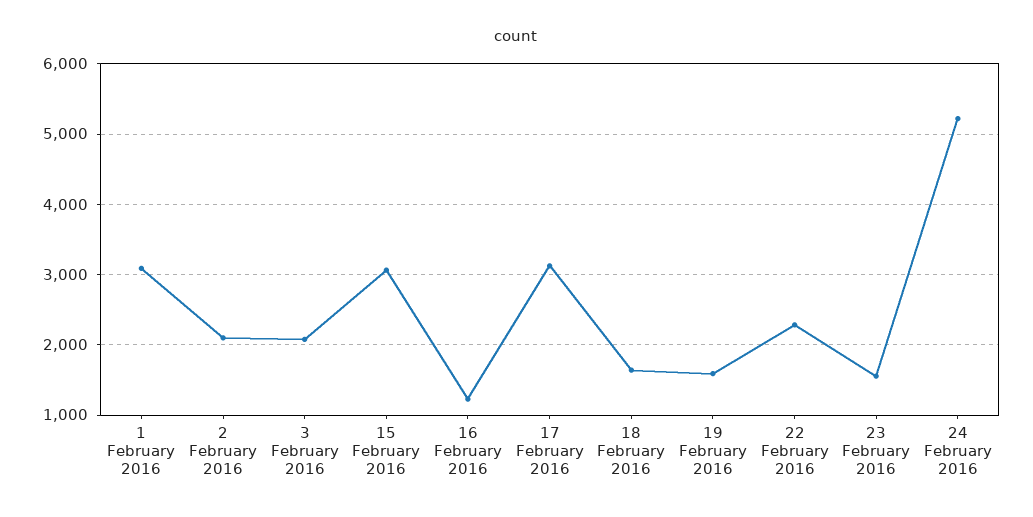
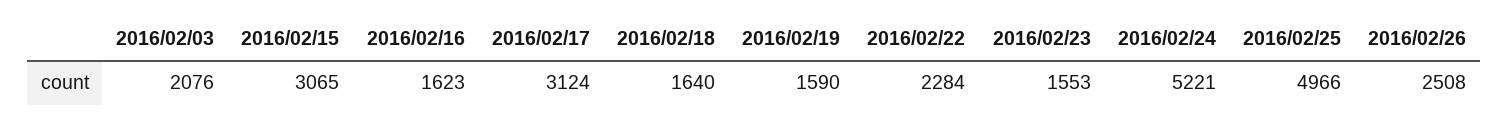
1 February 2016: 3100 -> none
2 February 2016: 2100 -> none
16 February 2016: 1200 -> 1623
2016/02/25: none -> 4966
2016/02/26: none -> 2508

